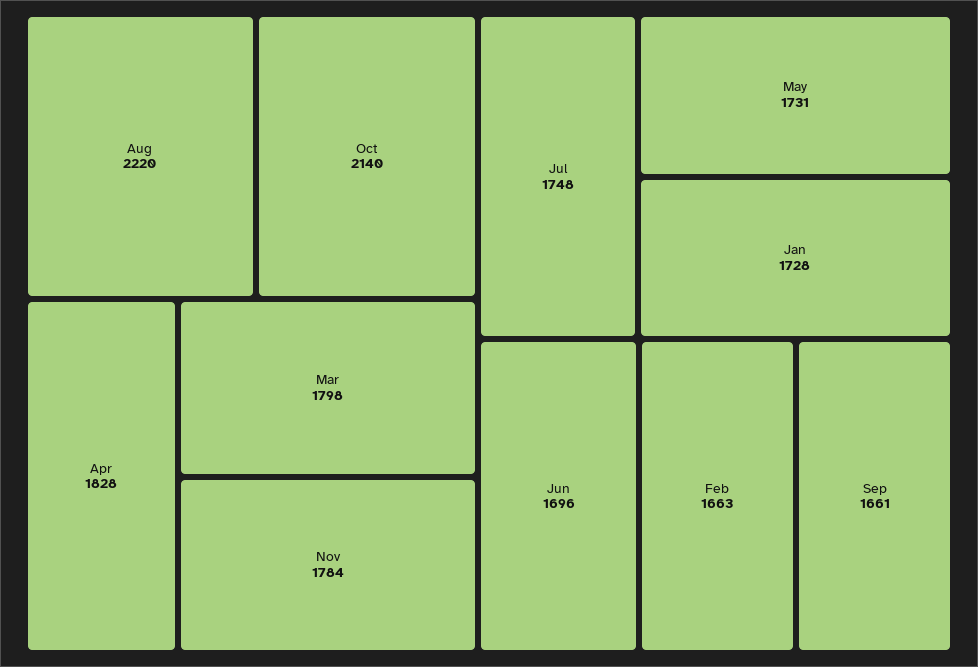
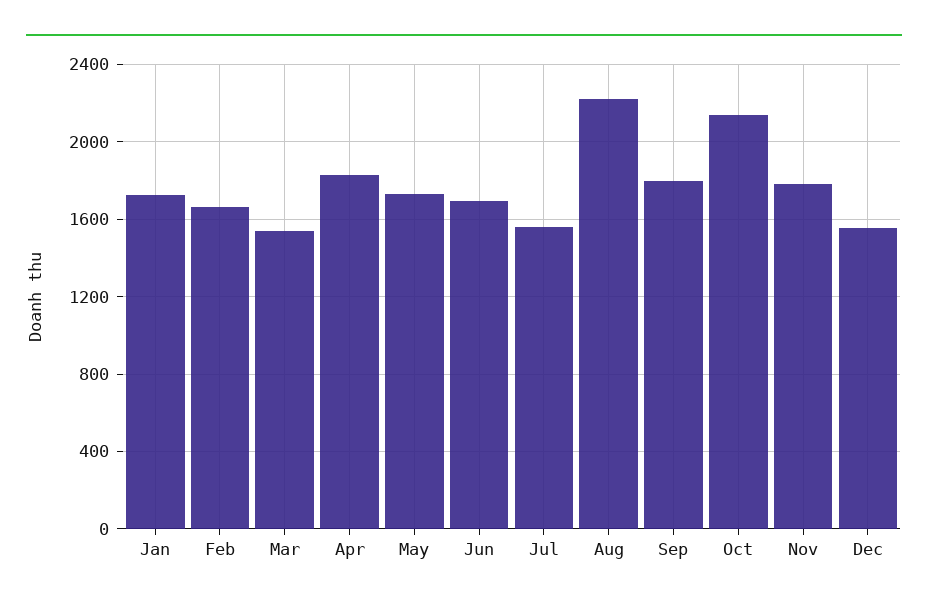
Mar: 1798 -> 1550
Jul: 1748 -> 1550
Sep: 1661 -> 1800
Dec: none -> 1550

